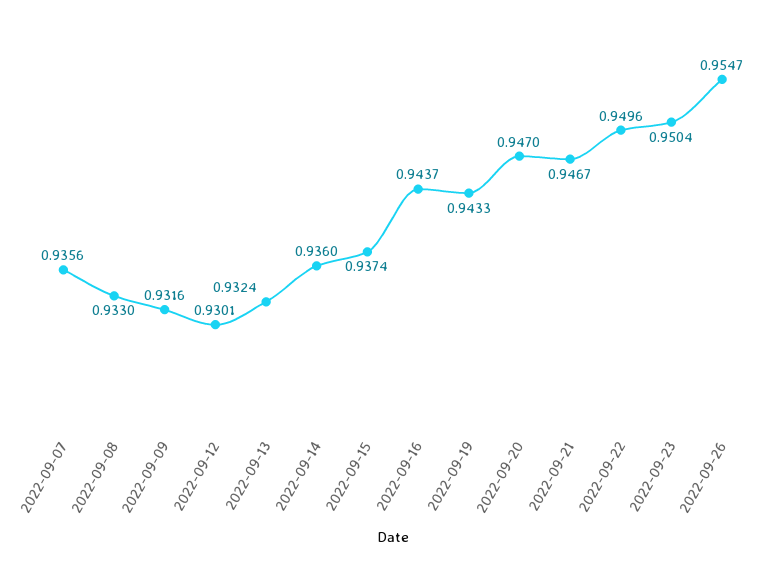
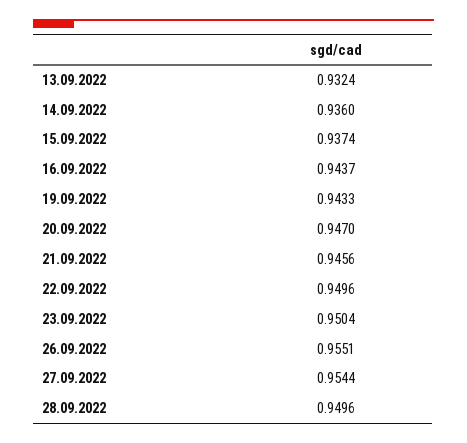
2022-09-07: 0.9356 -> none
2022-09-08: 0.933 -> none
2022-09-09: 0.9316 -> none
2022-09-12: 0.9301 -> none
2022-09-21: 0.9467 -> 0.9456
2022-09-26: 0.9547 -> 0.9551
27.09.2022: none -> 0.9544
28.09.2022: none -> 0.9496

